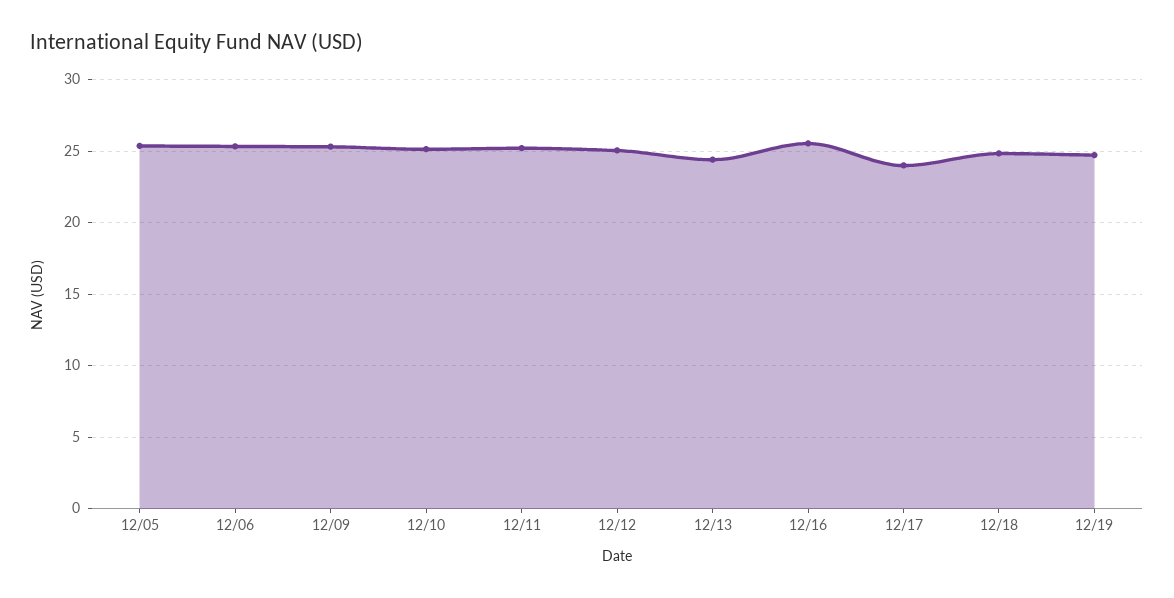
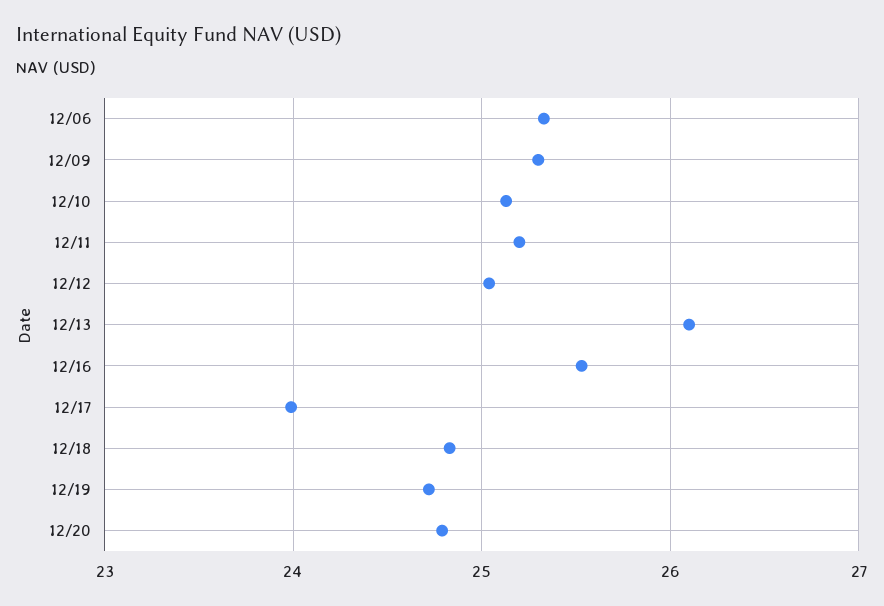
12/05: 25.5 -> none
12/13: 24.5 -> 26.1
12/20: none -> 24.8

